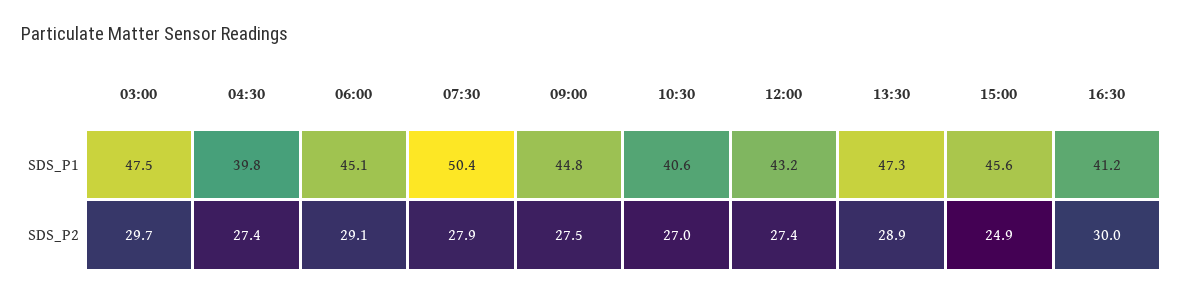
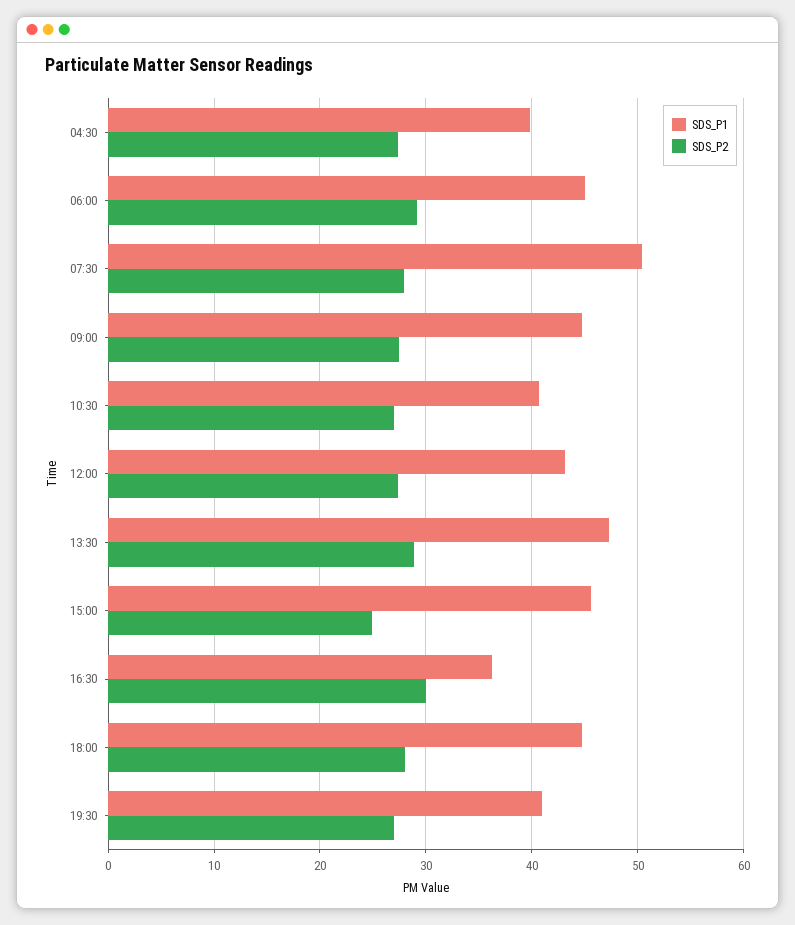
SDS_P1, 03:00: 47.5 -> none
SDS_P1, 16:30: 41.2 -> 36
SDS_P2, 03:00: 29.7 -> none
SDS_P1, 18:00: none -> 45
SDS_P2, 18:00: none -> 28
SDS_P1, 19:30: none -> 41
SDS_P2, 19:30: none -> 27

